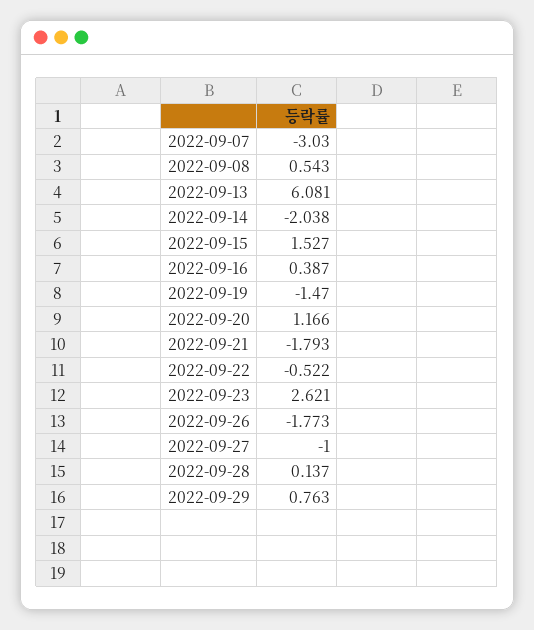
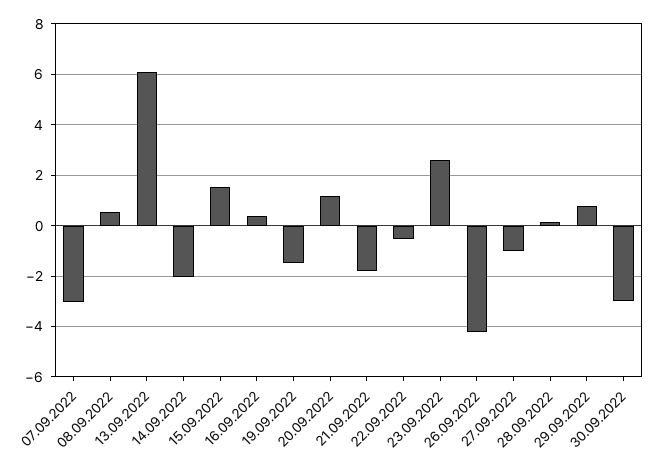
2022-09-26: -1.773 -> -4.25
30.09.2022: none -> -3

